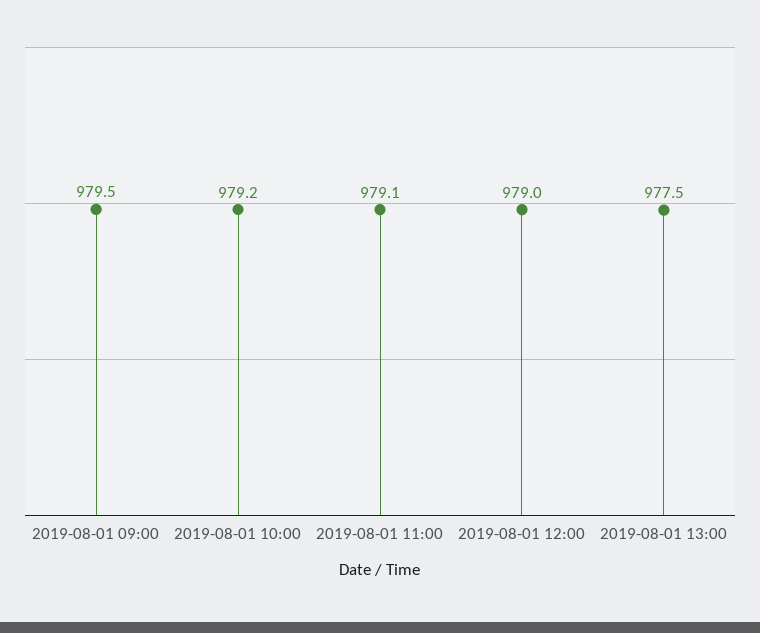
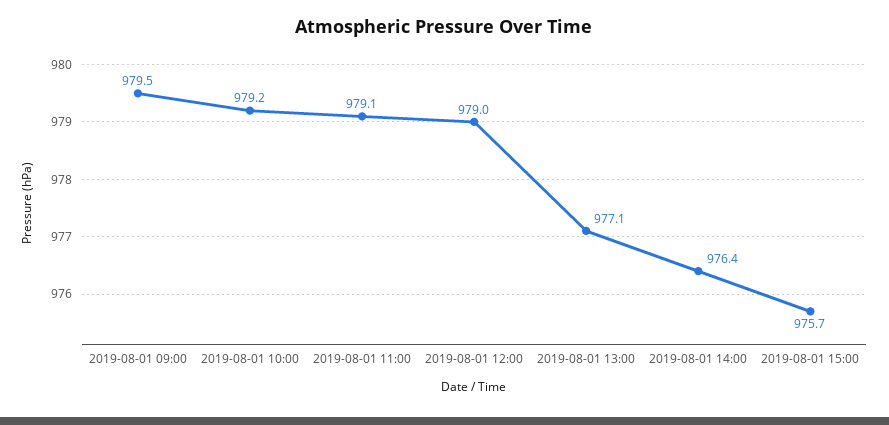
2019-08-01 13:00: 977.5 -> 977.1
2019-08-01 14:00: none -> 976.4
2019-08-01 15:00: none -> 975.7

